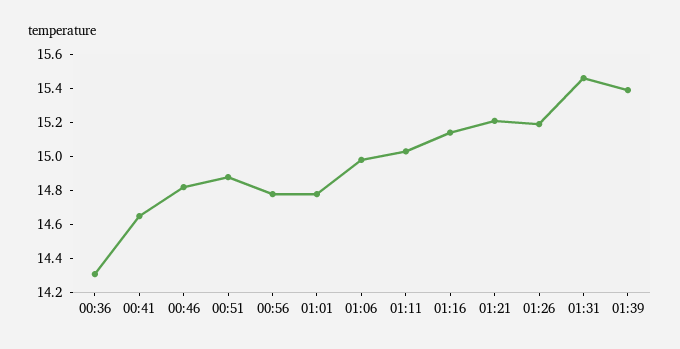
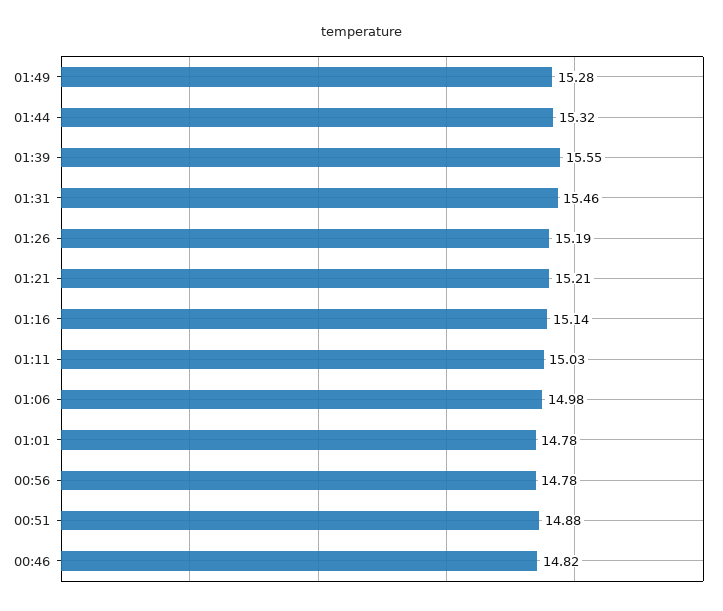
00:36: 14.3 -> none
00:41: 14.65 -> none
01:39: 15.4 -> 15.55
01:49: none -> 15.28
01:44: none -> 15.32

